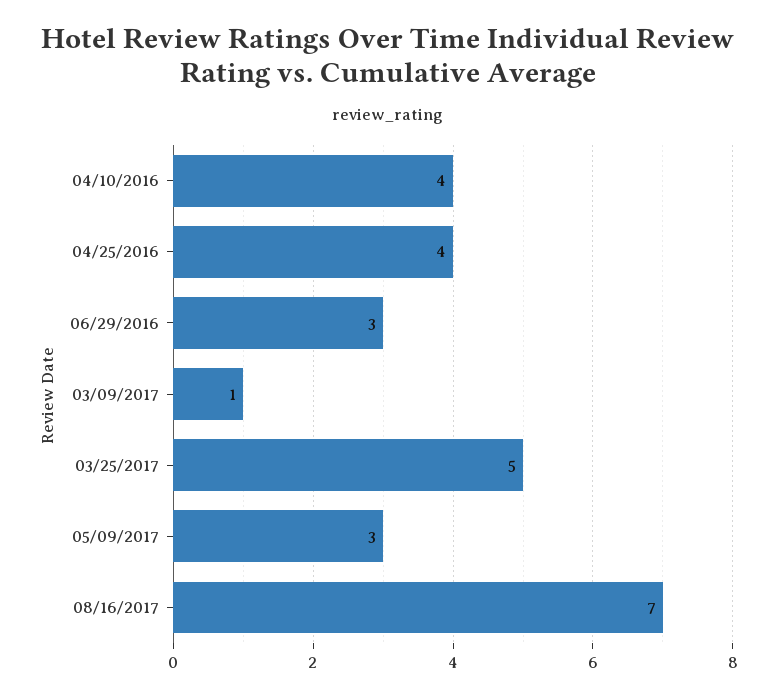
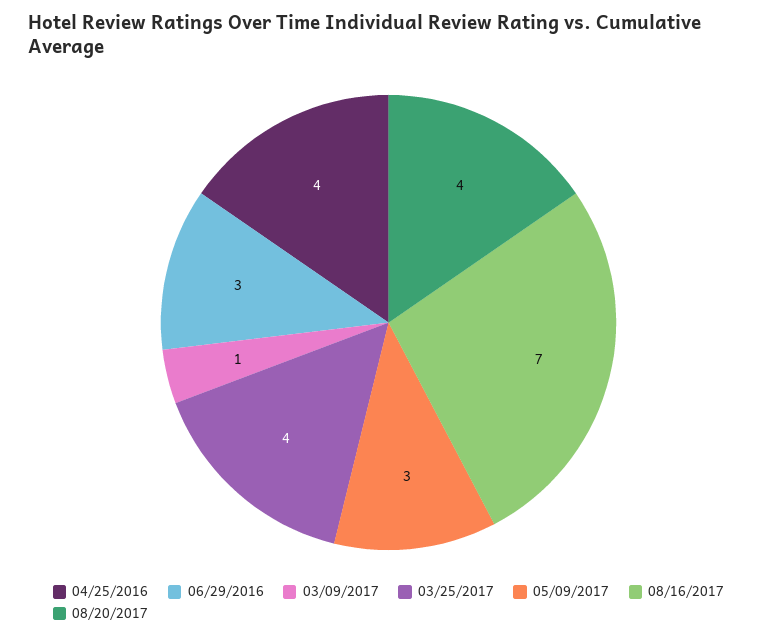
04/10/2016: 4 -> none
03/25/2017: 5 -> 4
08/20/2017: none -> 4

